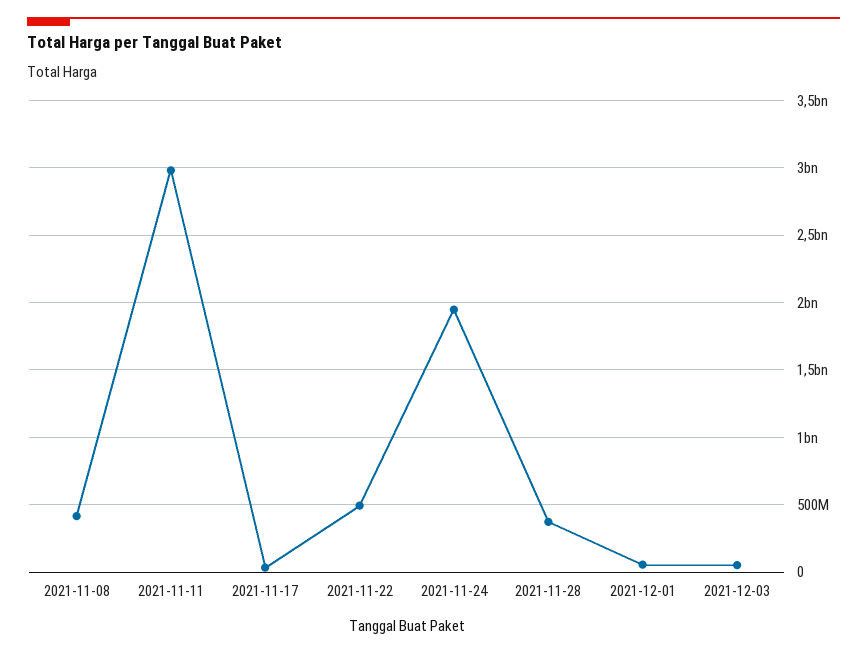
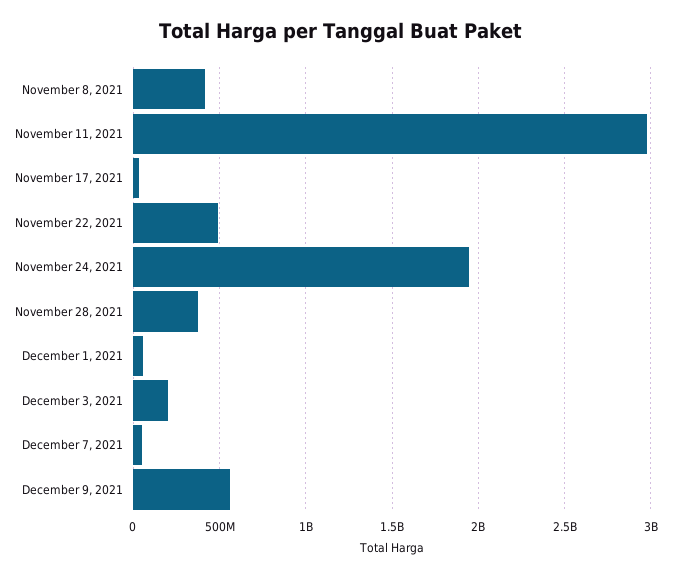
2021-12-03: 50000000 -> 200000000
December 7, 2021: none -> 50000000
December 9, 2021: none -> 550000000

